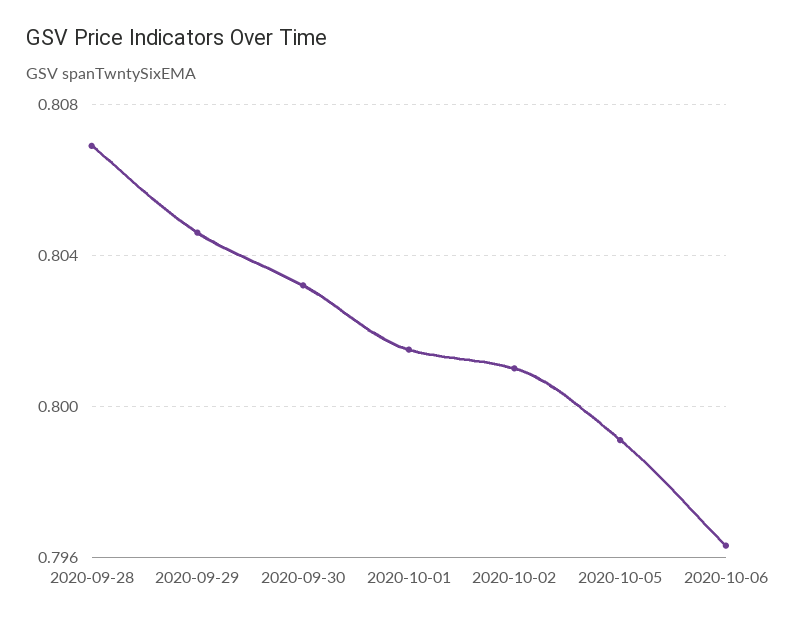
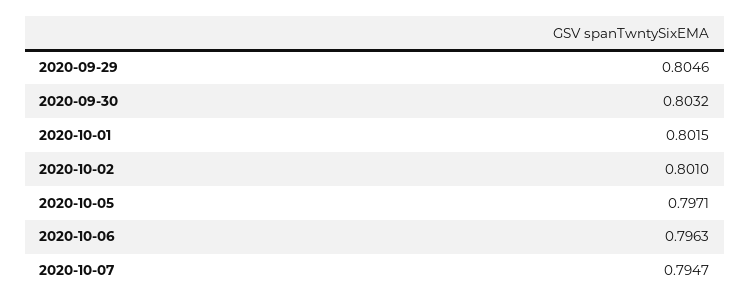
2020-09-28: 0.807 -> none
2020-10-05: 0.799 -> 0.7971
2020-10-07: none -> 0.7947

